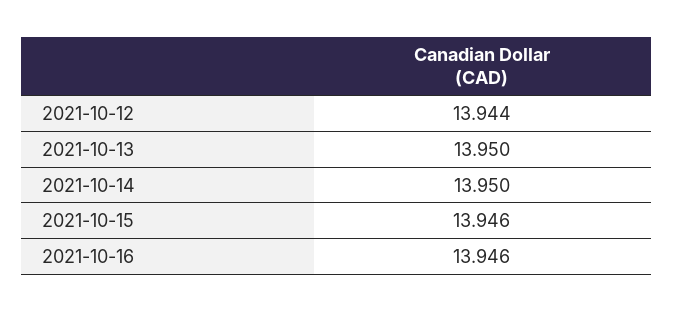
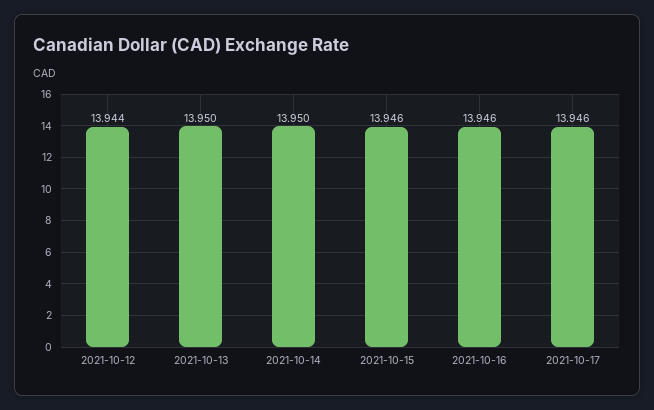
2021-10-17: none -> 13.946

